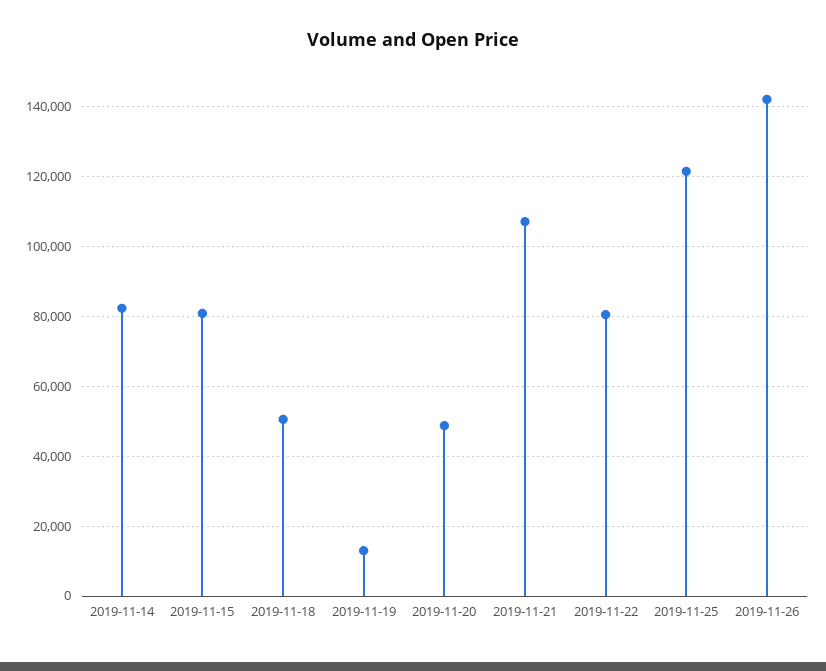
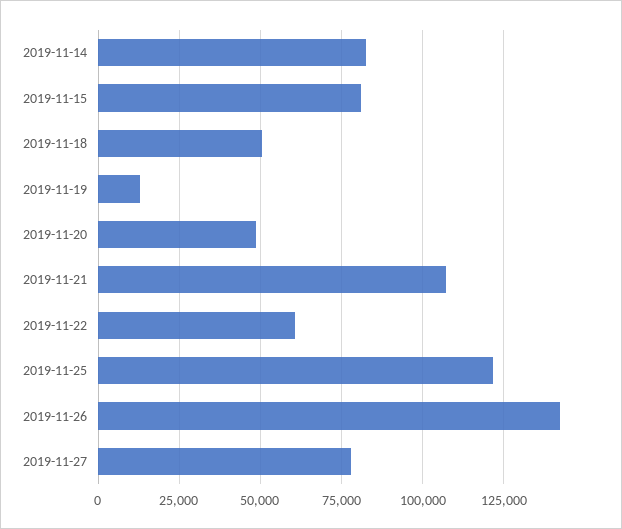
2019-11-22: 80000 -> 60000
2019-11-27: none -> 77500

